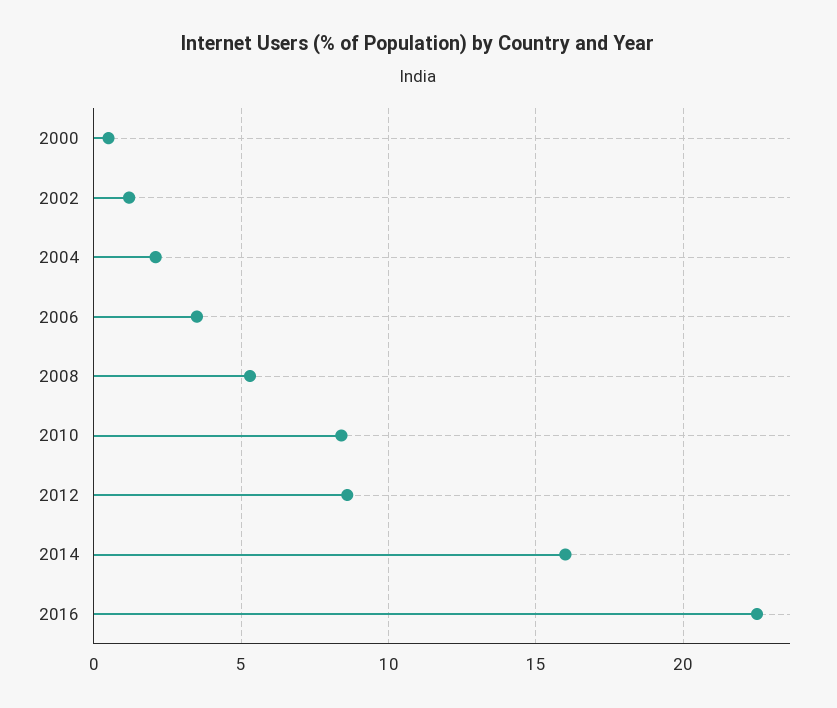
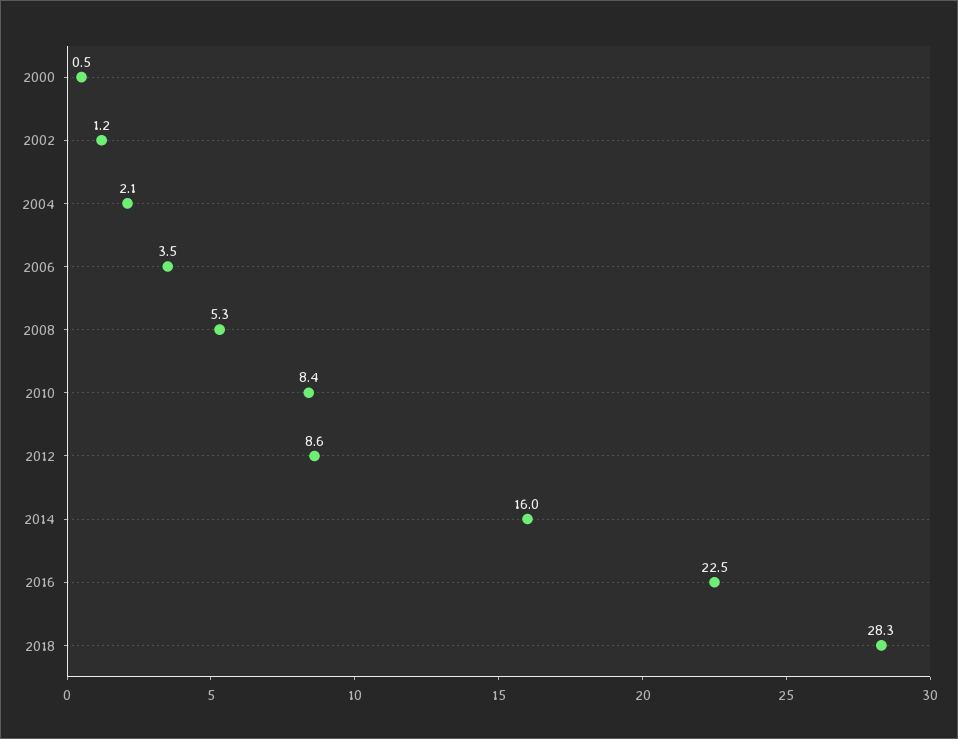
2018: none -> 28.3

